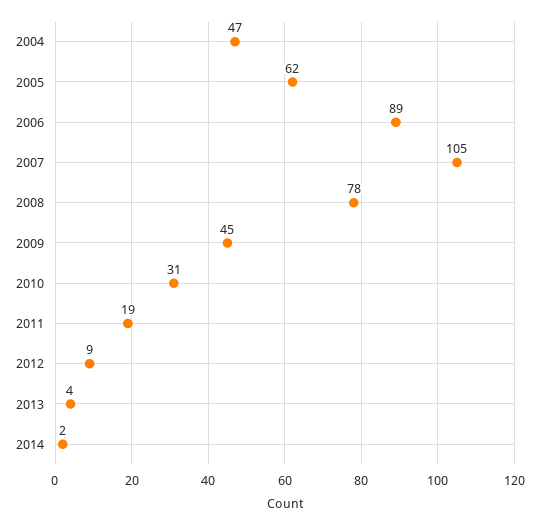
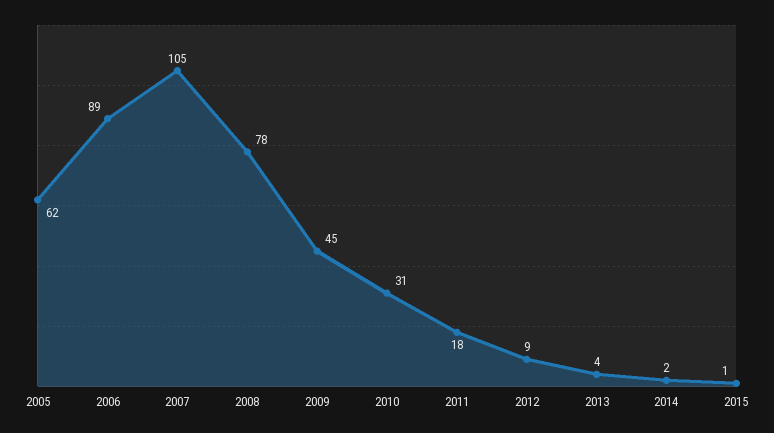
2004: 47 -> none
2011: 19 -> 18
2015: none -> 1

